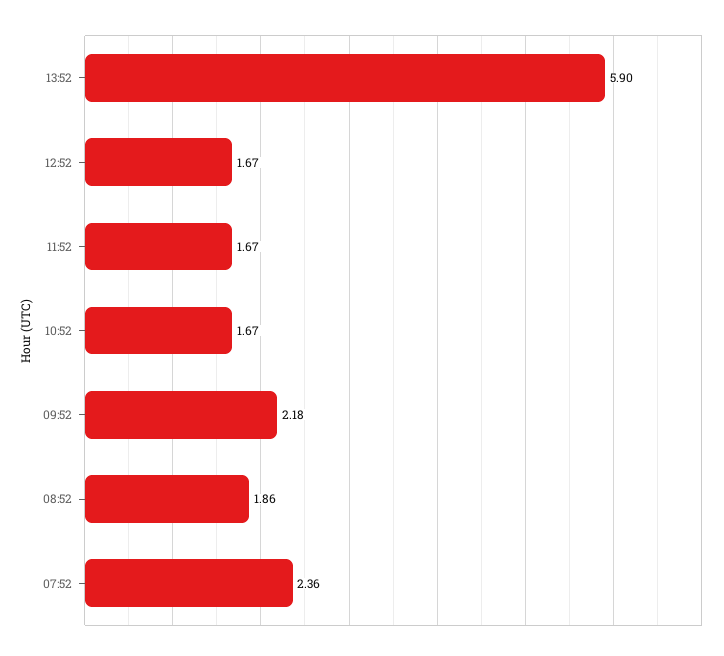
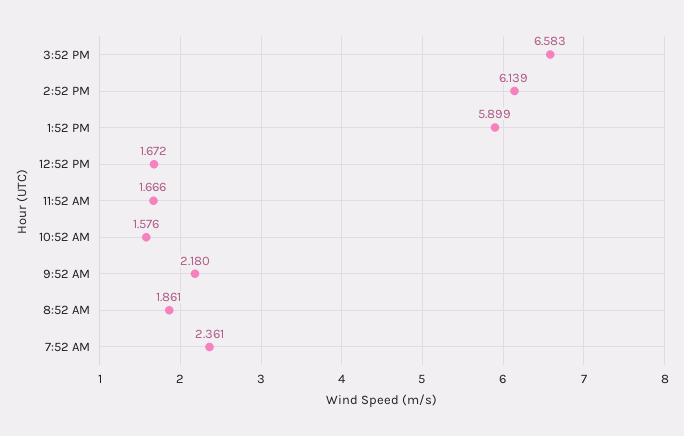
10:52: 1.67 -> 1.576
3:52 PM: none -> 6.583
2:52 PM: none -> 6.139

